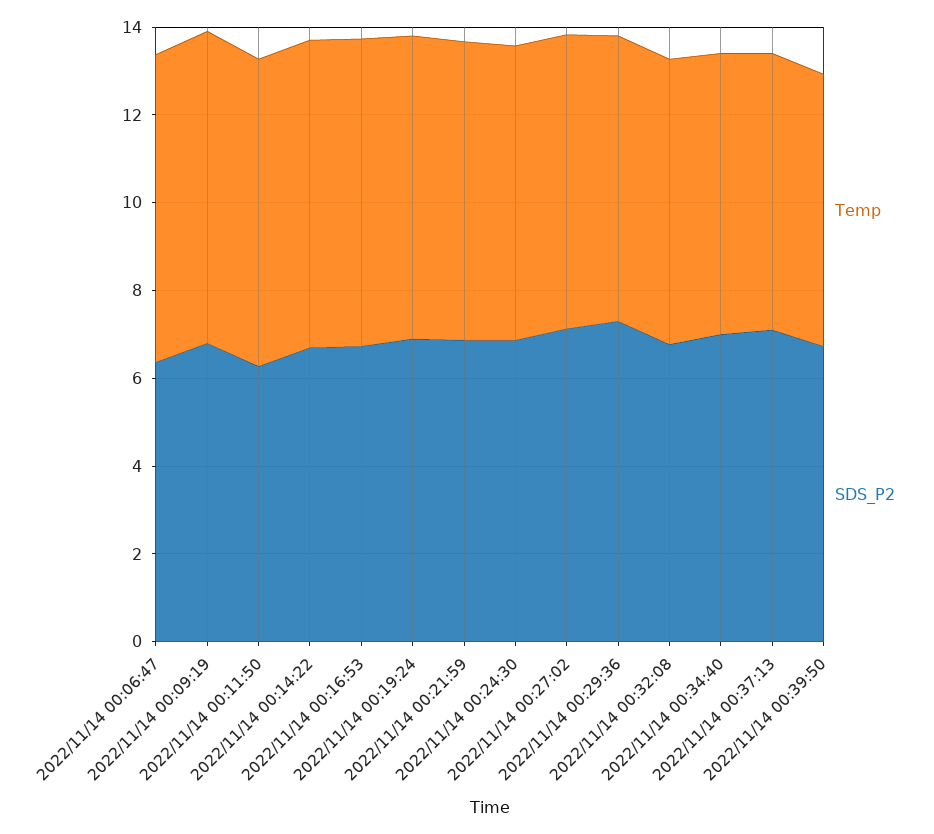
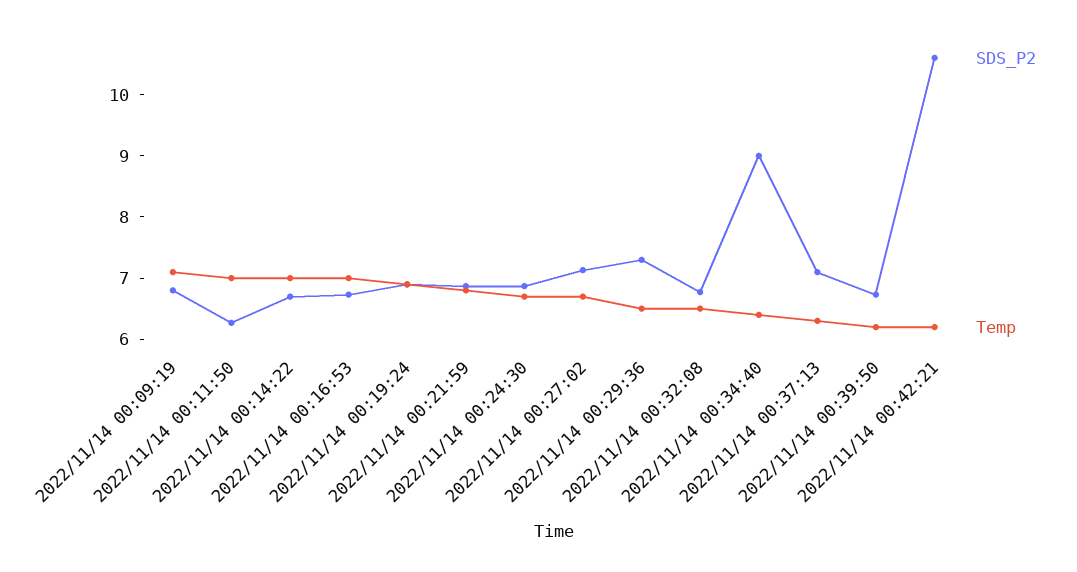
Temp, 2022/11/14 00:06:47: 7 -> none
SDS_P2, 2022/11/14 00:06:47: 6.5 -> none
SDS_P2, 2022/11/14 00:34:40: 7 -> 9
SDS_P2, 2022/11/14 00:42:21: none -> 10.6
Temp, 2022/11/14 00:42:21: none -> 6.2

